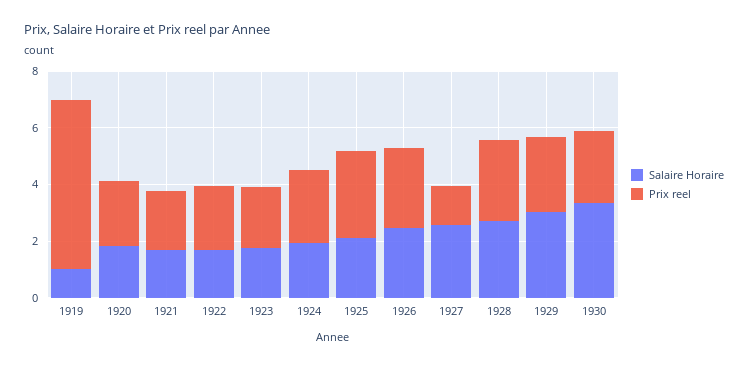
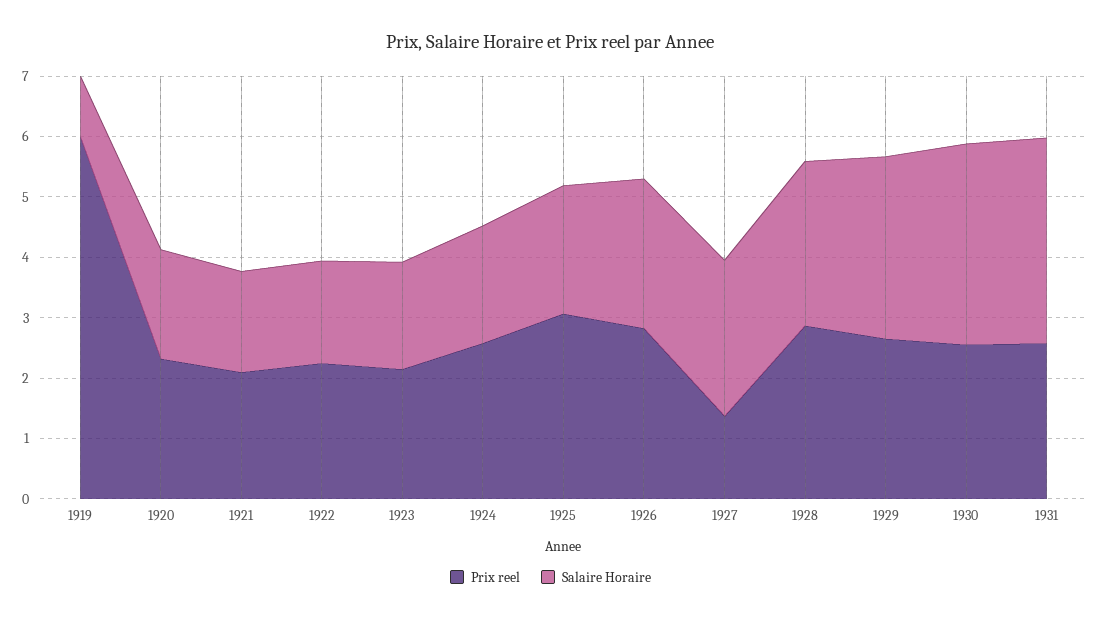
Prix reel, 1931: none -> 2.6
Salaire Horaire, 1931: none -> 3.4

